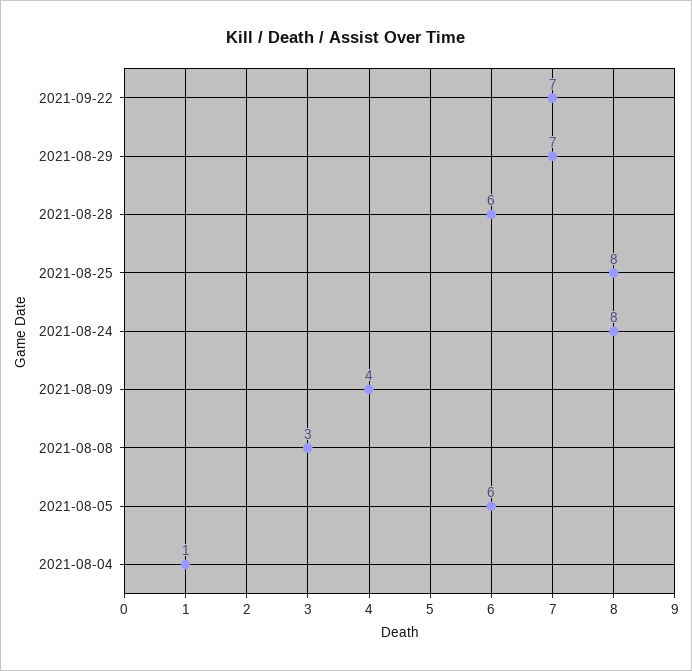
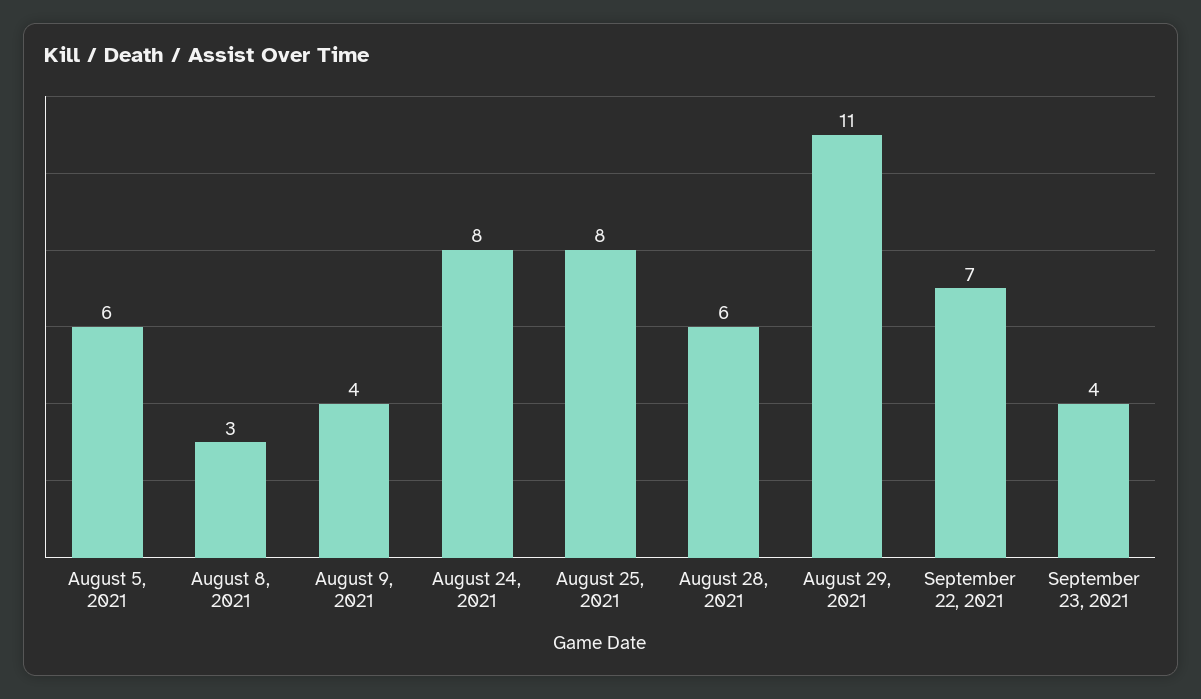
2021-08-29: 7 -> 11
2021-08-04: 1 -> none
September 23, 2021: none -> 4

